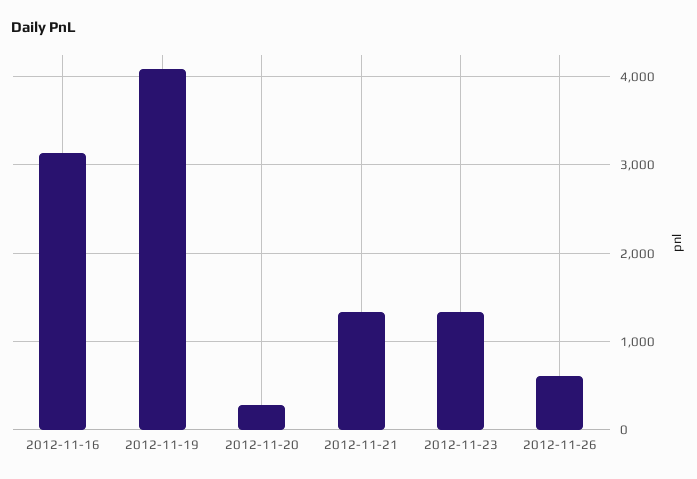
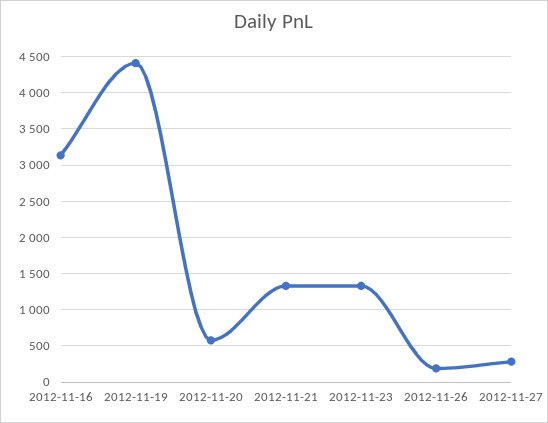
2012-11-19: 4100 -> 4400
2012-11-20: 300 -> 600
2012-11-26: 600 -> 200
2012-11-27: none -> 300

